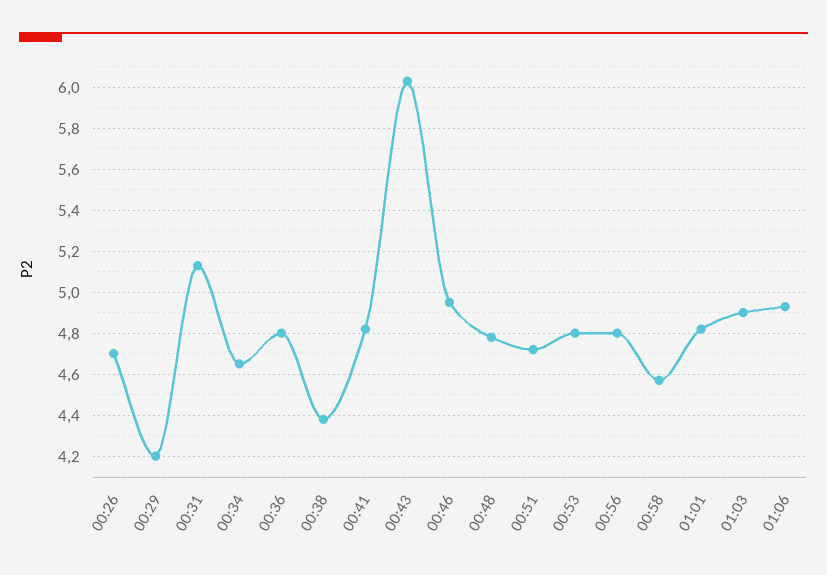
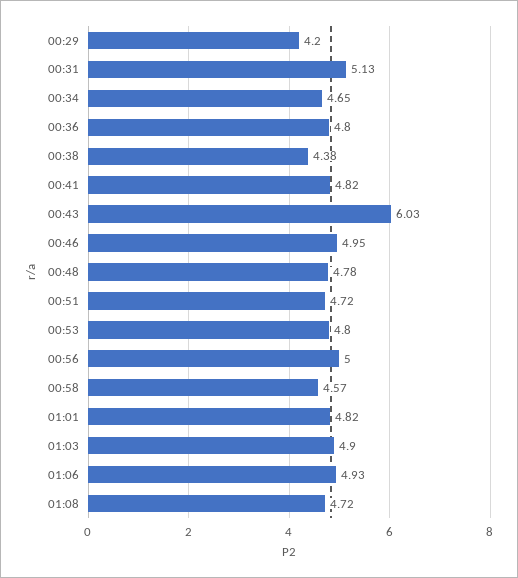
00:26: 4.7 -> none
00:56: 4.8 -> 5
01:08: none -> 4.72

